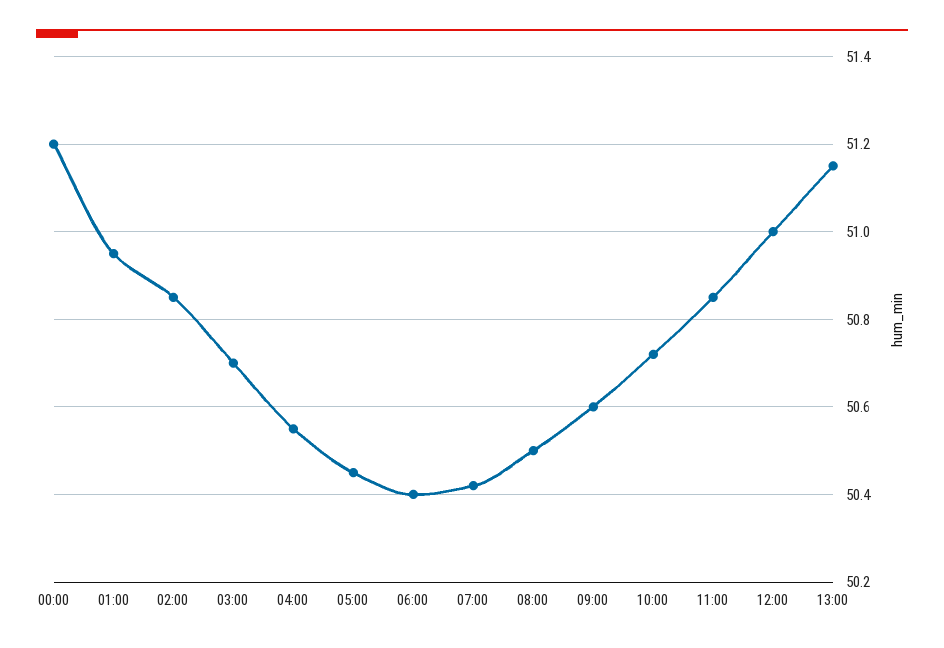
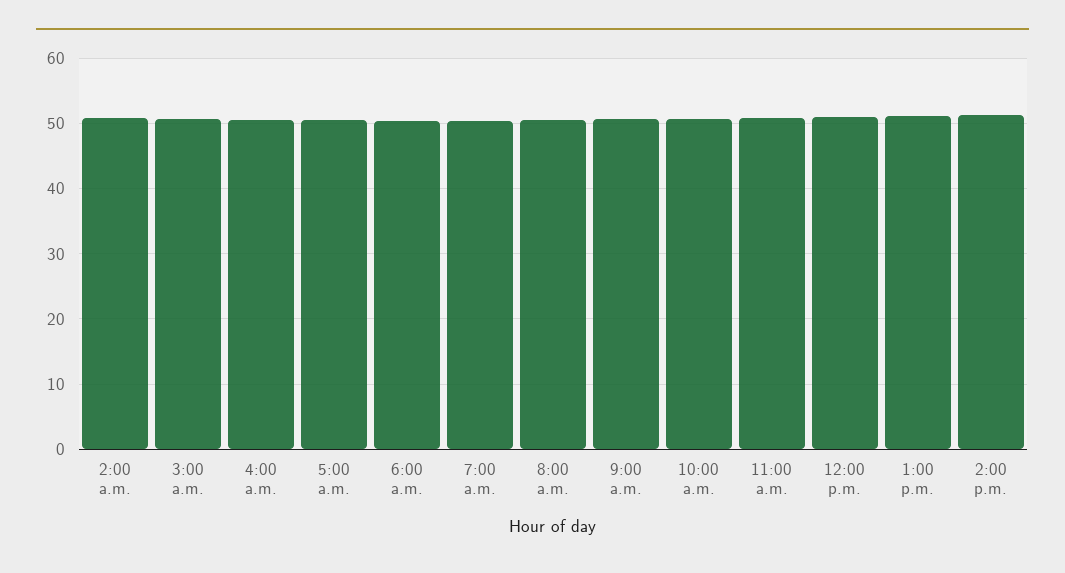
00:00: 51.2 -> none
01:00: 50.95 -> none
2:00 p.m.: none -> 51

